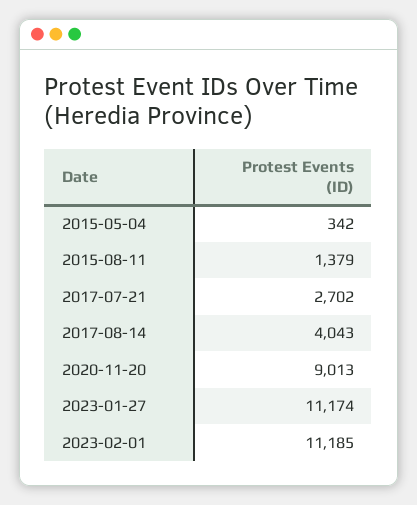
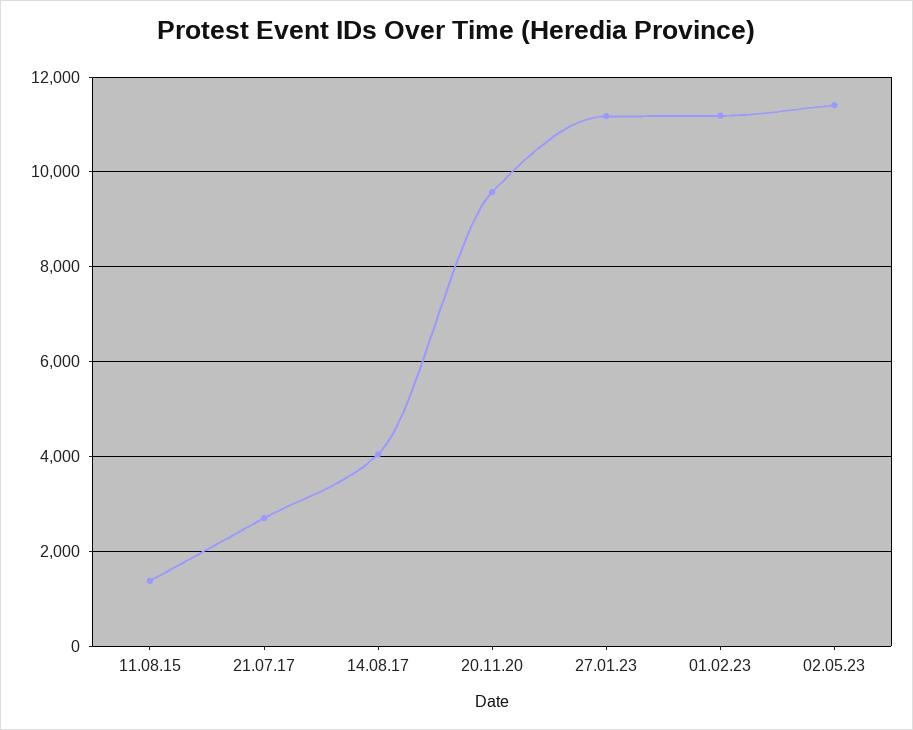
2015-05-04: 342 -> none
2020-11-20: 9013 -> 9600
02.05.23: none -> 11400

